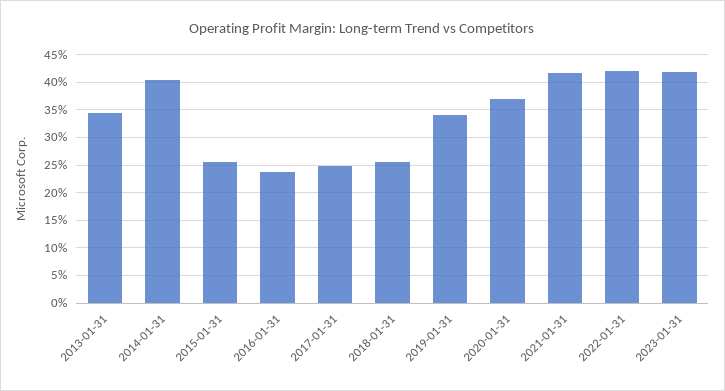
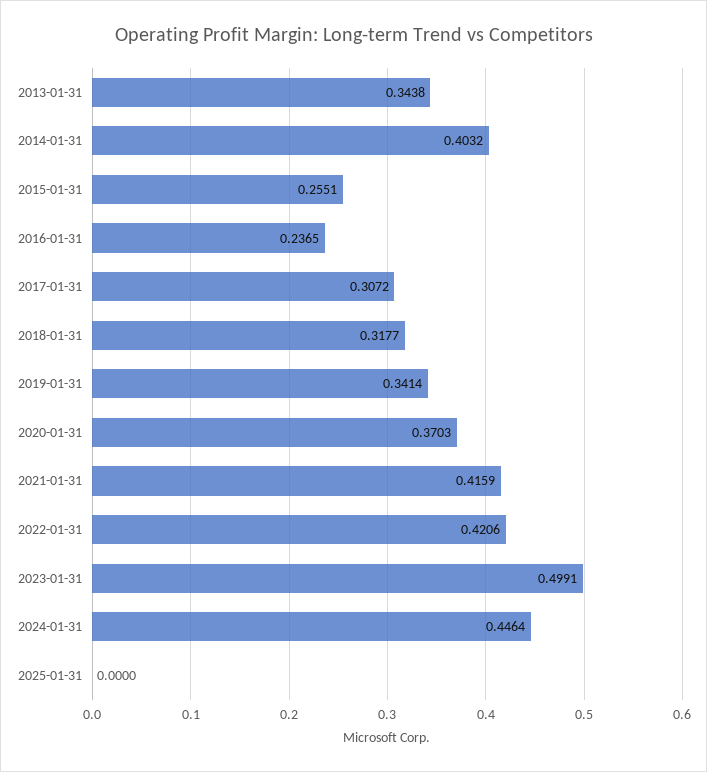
2017-01-31: 0.25 -> 0.3072
2018-01-31: 0.25 -> 0.3177
2023-01-31: 0.425 -> 0.4991
2024-01-31: none -> 0.4464
2025-01-31: none -> 0

